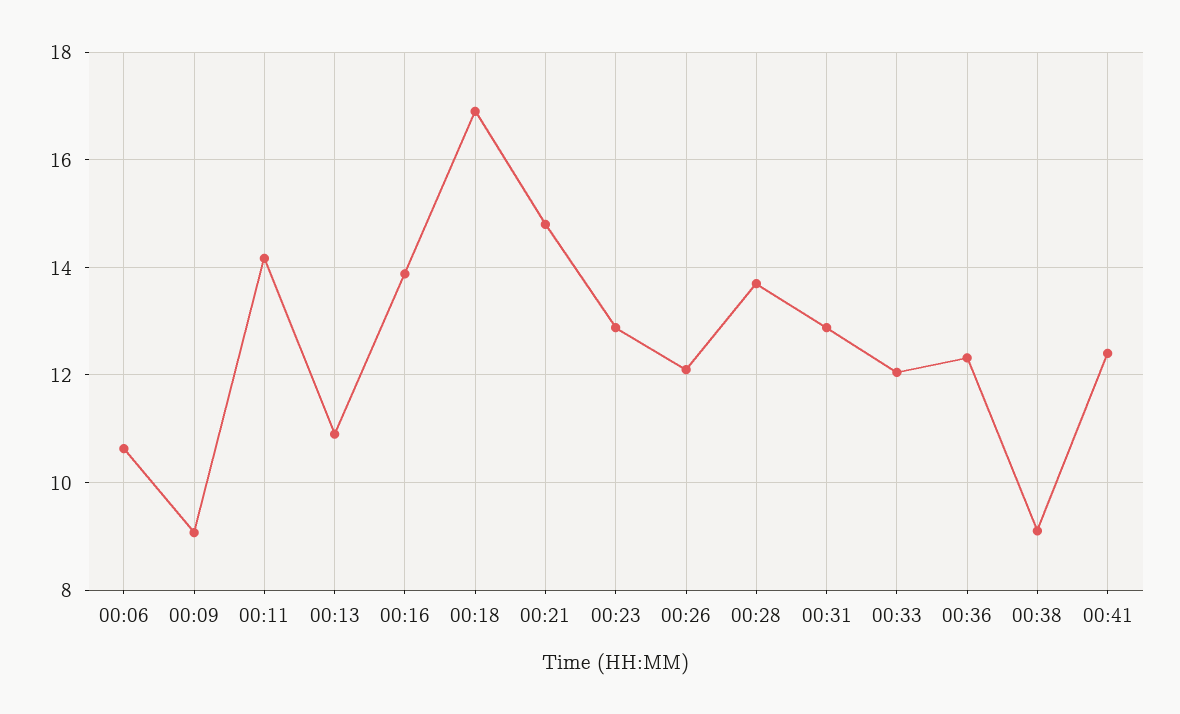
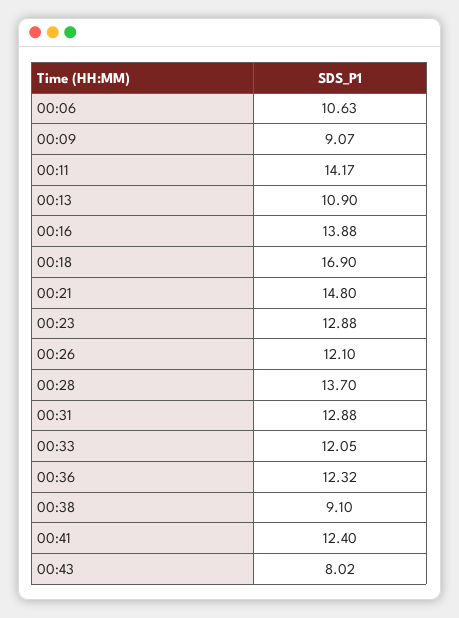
00:43: none -> 8.02

